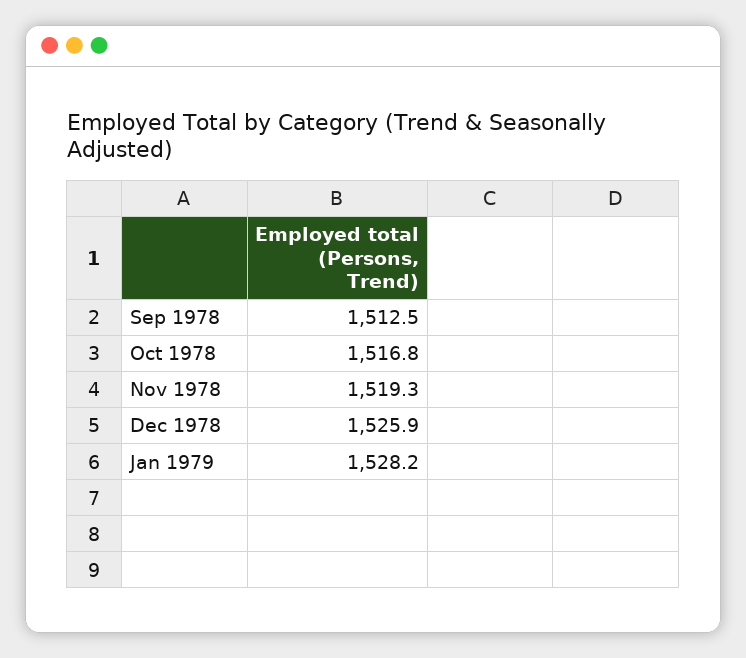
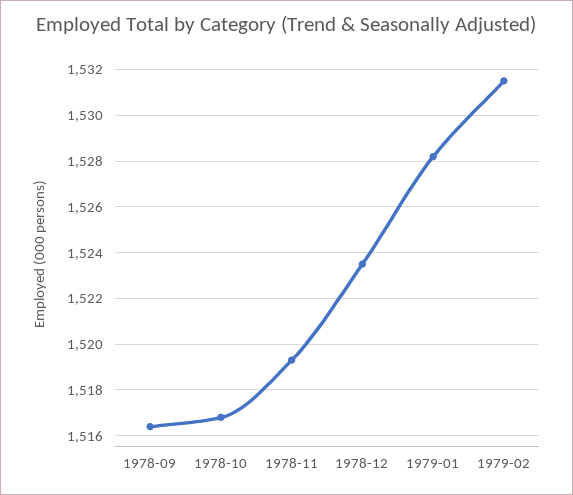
Sep 1978: 1512.5 -> 1516.5
Dec 1978: 1525.9 -> 1523.5
1979-02: none -> 1531.5

